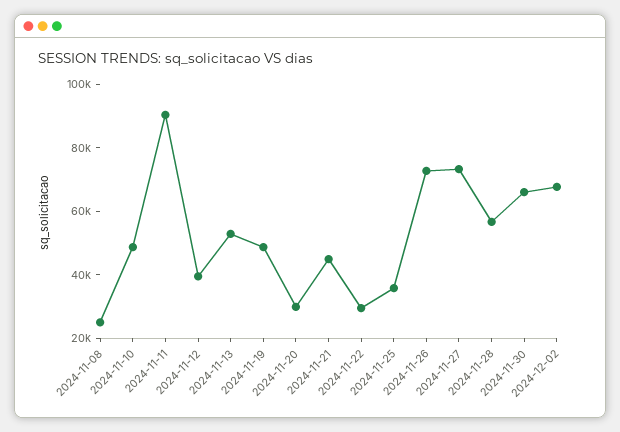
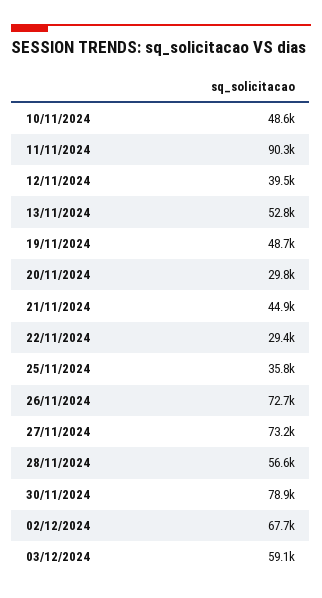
2024-11-08: 25000 -> none
2024-11-30: 65000 -> 78900
03/12/2024: none -> 59100

